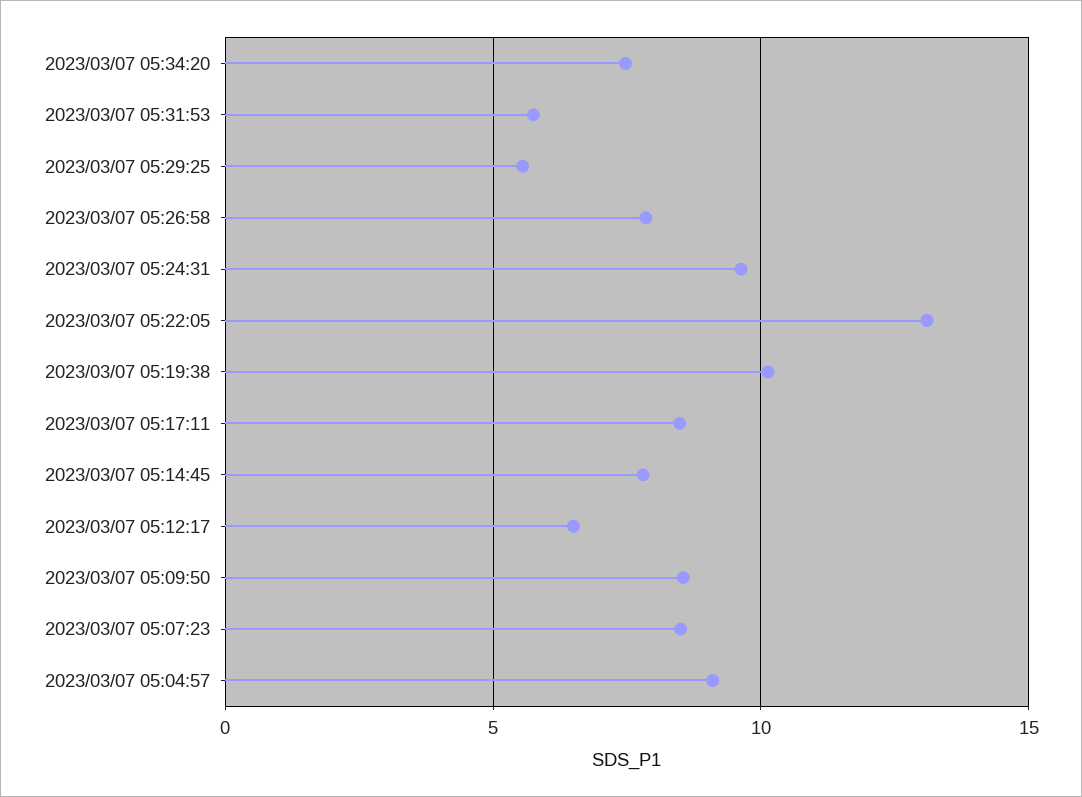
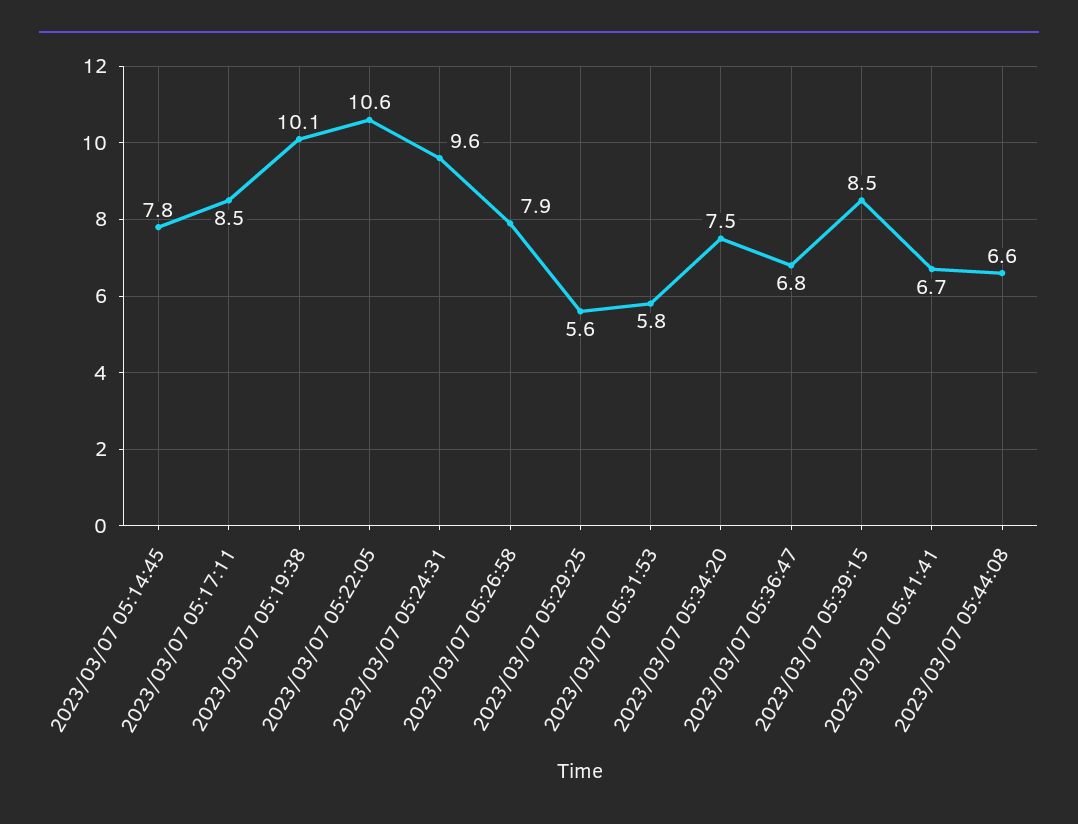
2023/03/07 05:22:05: 13 -> 10.6
2023/03/07 05:12:17: 6.5 -> none
2023/03/07 05:09:50: 8.5 -> none
2023/03/07 05:07:23: 8.5 -> none
2023/03/07 05:04:57: 9 -> none
2023/03/07 05:36:47: none -> 6.8
2023/03/07 05:39:15: none -> 8.5
2023/03/07 05:41:41: none -> 6.7
2023/03/07 05:44:08: none -> 6.6

